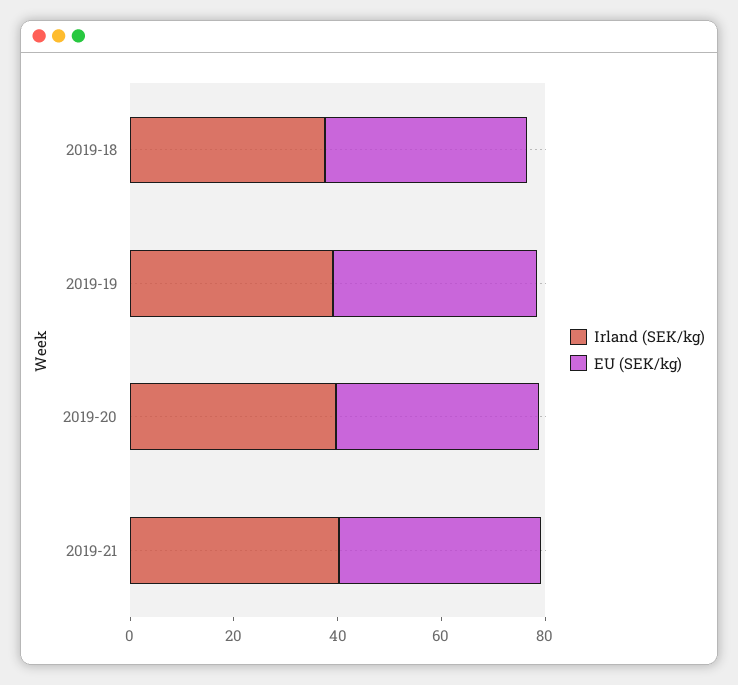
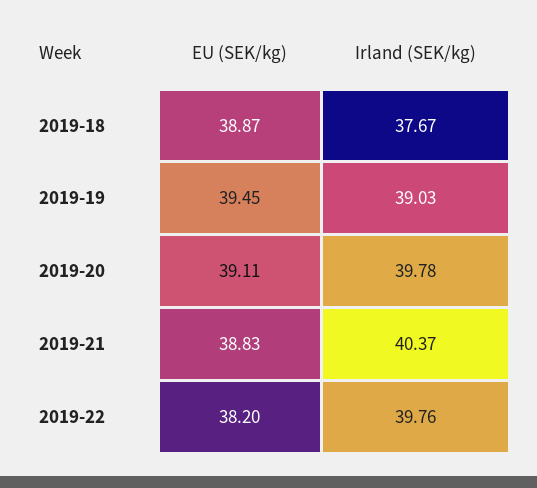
EU (SEK/kg), 2019-22: none -> 38.2
Irland (SEK/kg), 2019-22: none -> 39.76

